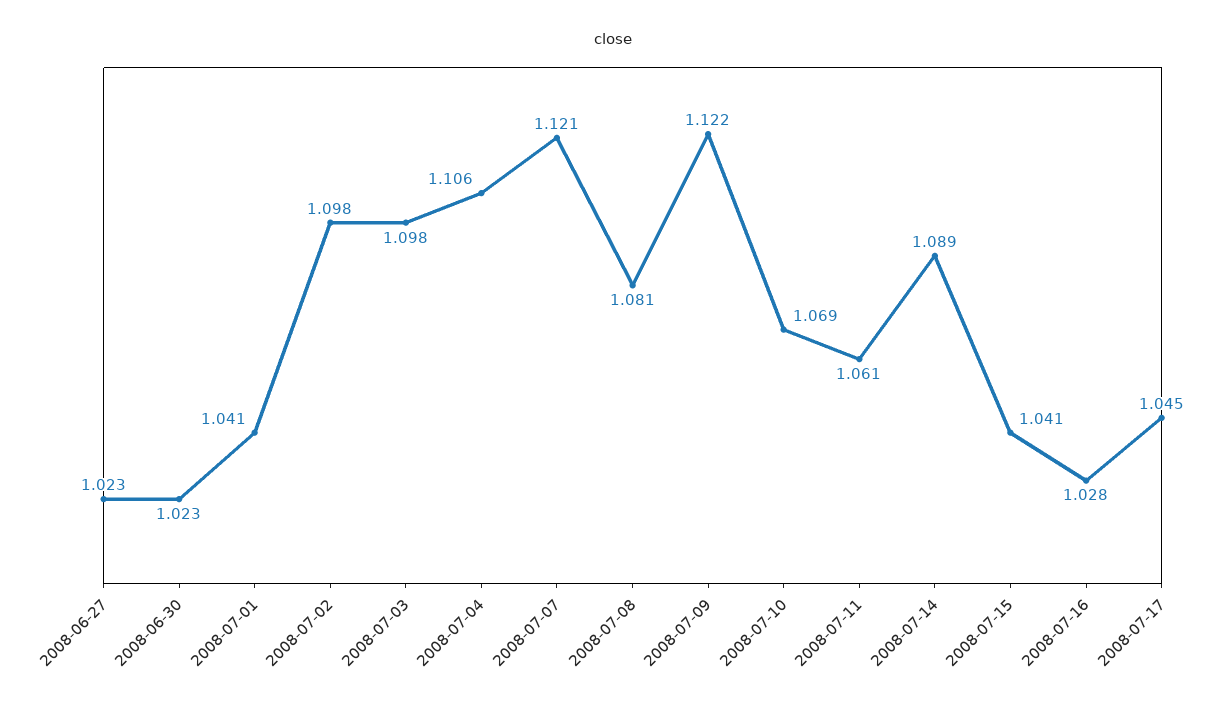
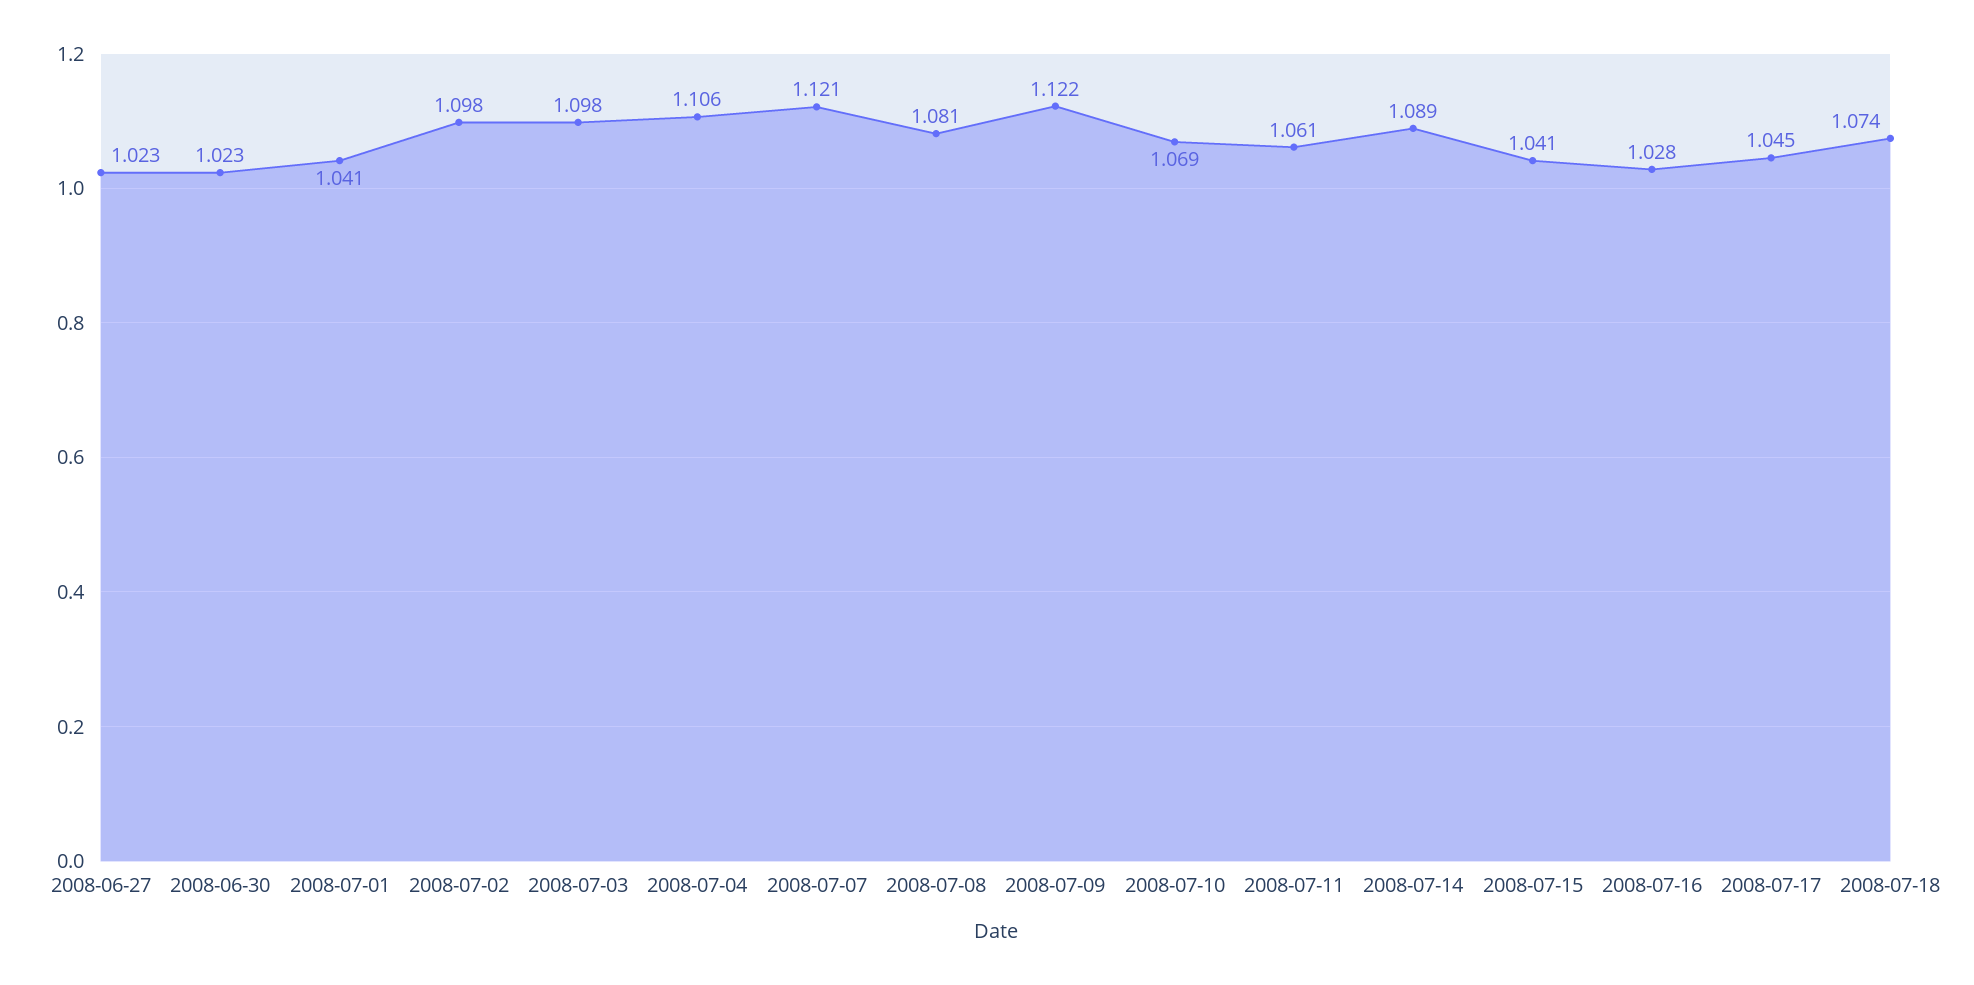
2008-07-18: none -> 1.074

